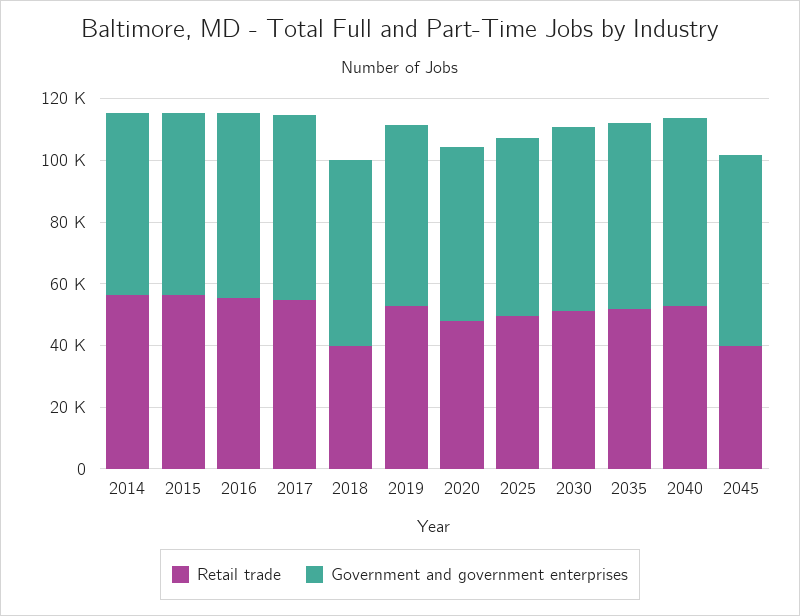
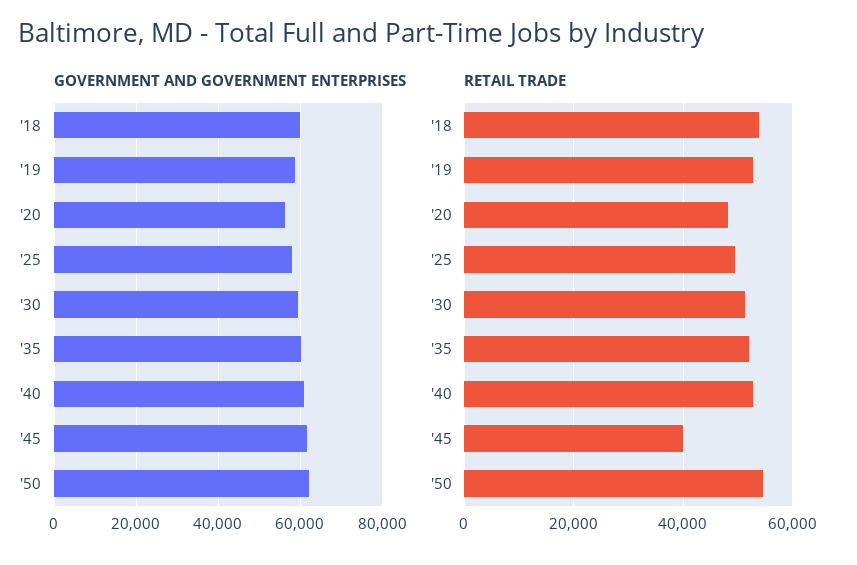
Retail trade, 2014: 55000 -> none
Government and government enterprises, 2014: 60000 -> none
Retail trade, 2015: 55000 -> none
Government and government enterprises, 2015: 60000 -> none
Retail trade, 2016: 55000 -> none
Government and government enterprises, 2016: 60000 -> none
Retail trade, 2017: 55000 -> none
Government and government enterprises, 2017: 60000 -> none
Retail trade, 2018: 40000 -> 54000
Government and government enterprises, '50: none -> 62000
Retail trade, '50: none -> 54000

